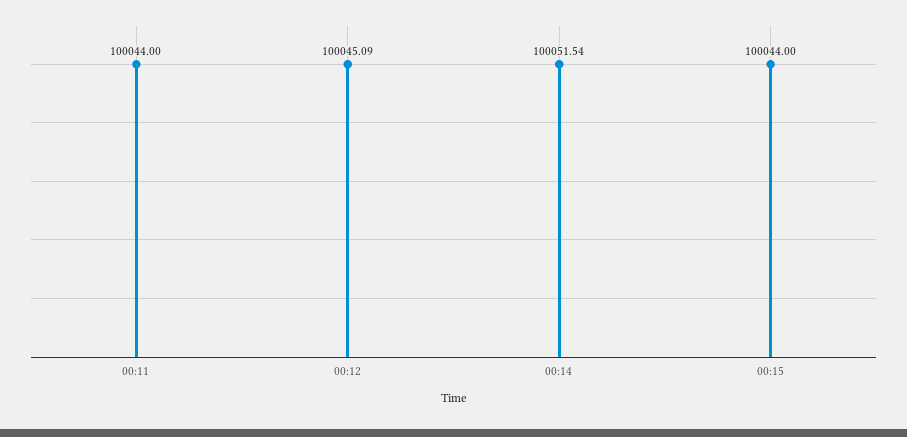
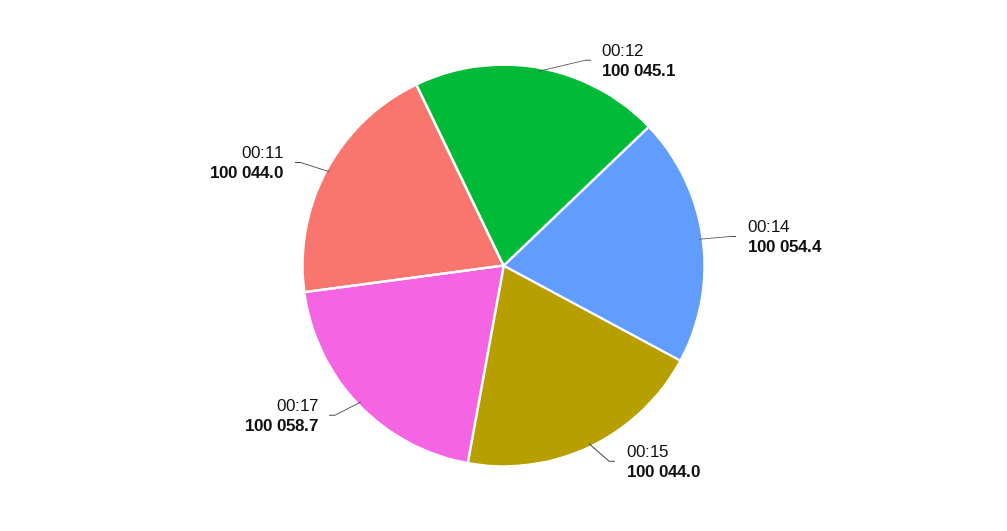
00:14: 100051.54 -> 100054.4
00:17: none -> 100058.7

